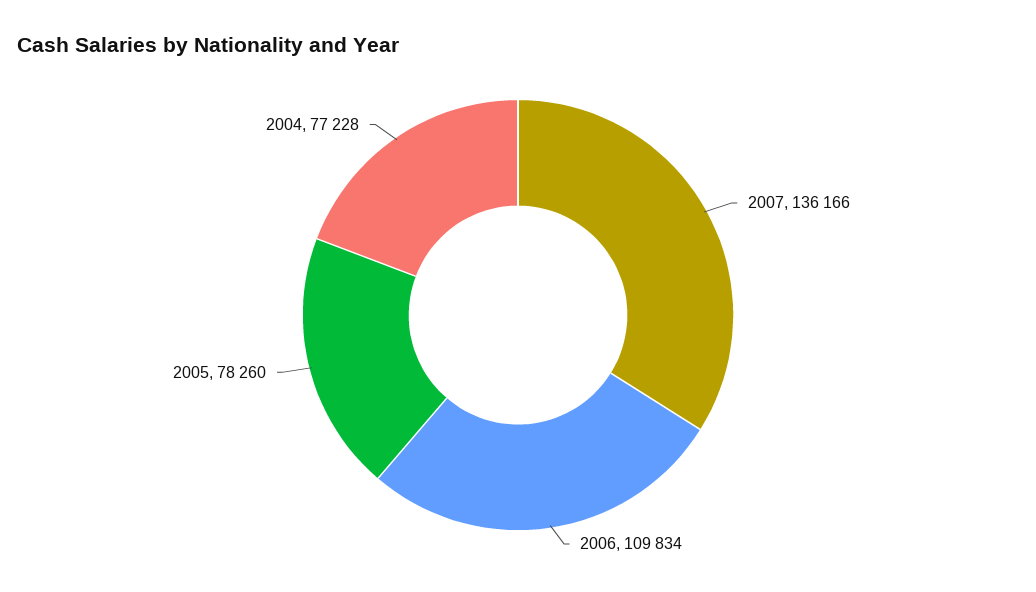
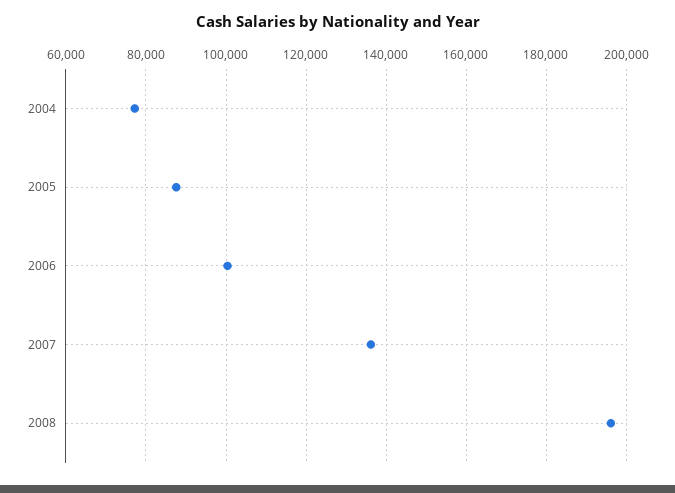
2006: 109834 -> 100000
2005: 78260 -> 88000
2008: none -> 196000

